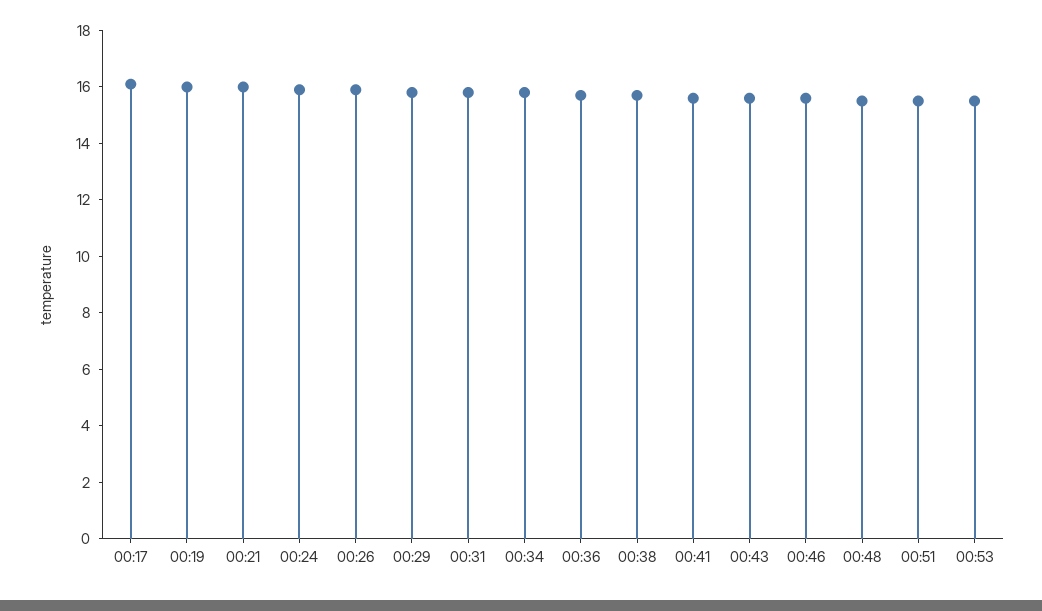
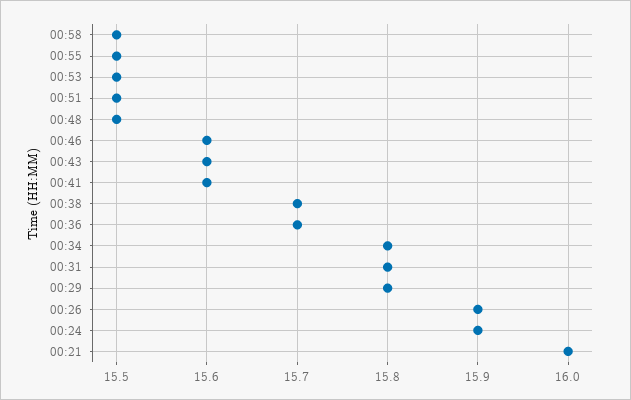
00:17: 16 -> none
00:19: 16 -> none
00:58: none -> 15.5
00:55: none -> 15.5

